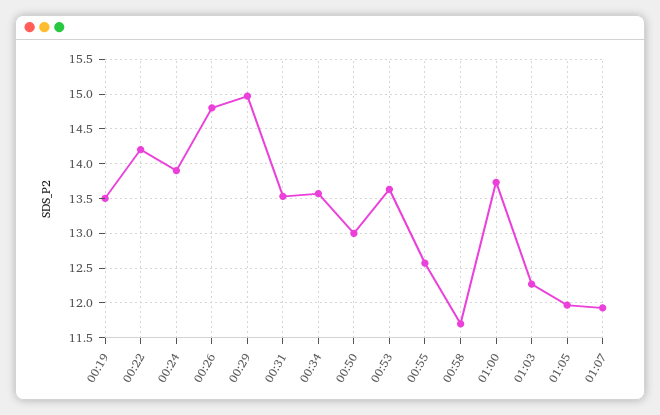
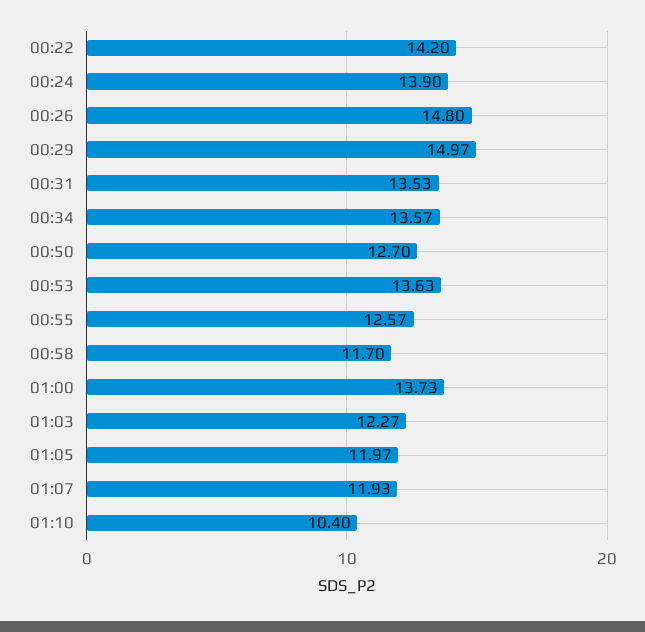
00:19: 13.5 -> none
00:50: 13 -> 12.7
01:10: none -> 10.4

